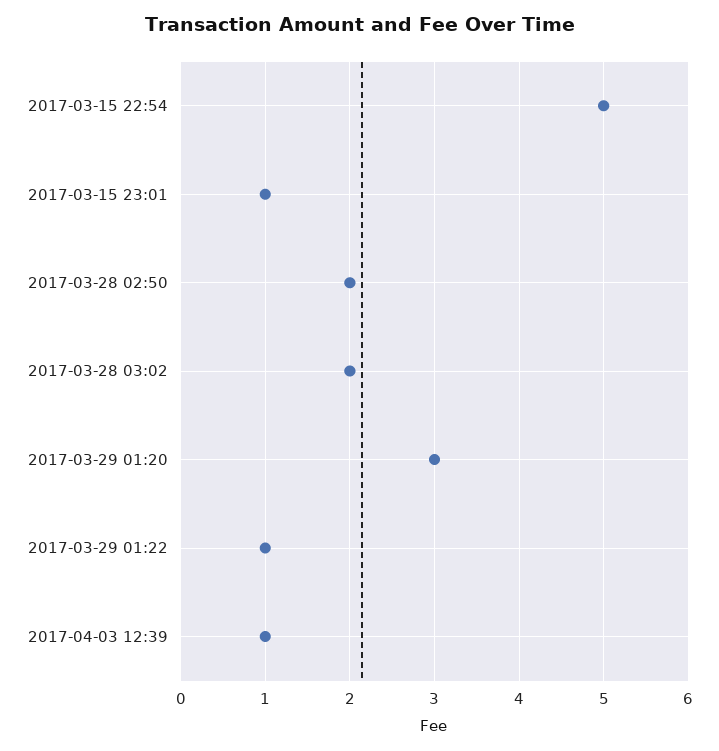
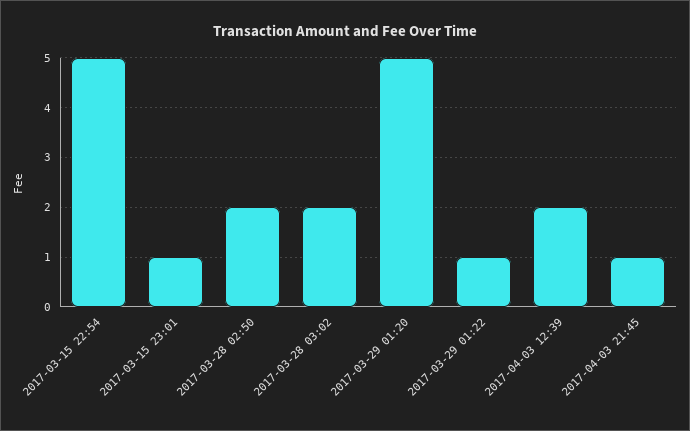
2017-03-29 01:20: 3 -> 5
2017-04-03 12:39: 1 -> 2
2017-04-03 21:45: none -> 1

